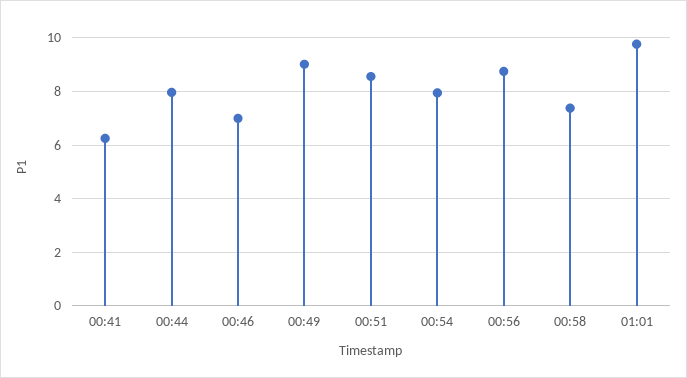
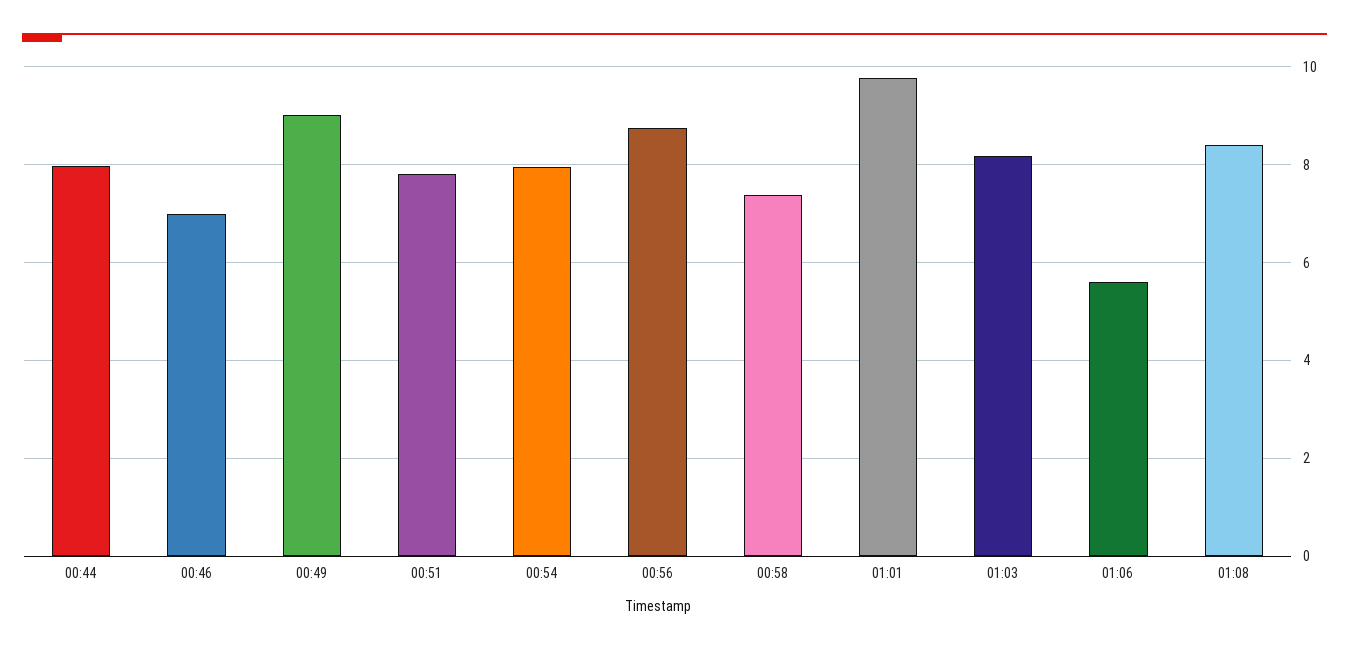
00:41: 6.25 -> none
00:51: 8.5 -> 7.8
01:03: none -> 8.2
01:06: none -> 5.6
01:08: none -> 8.4

